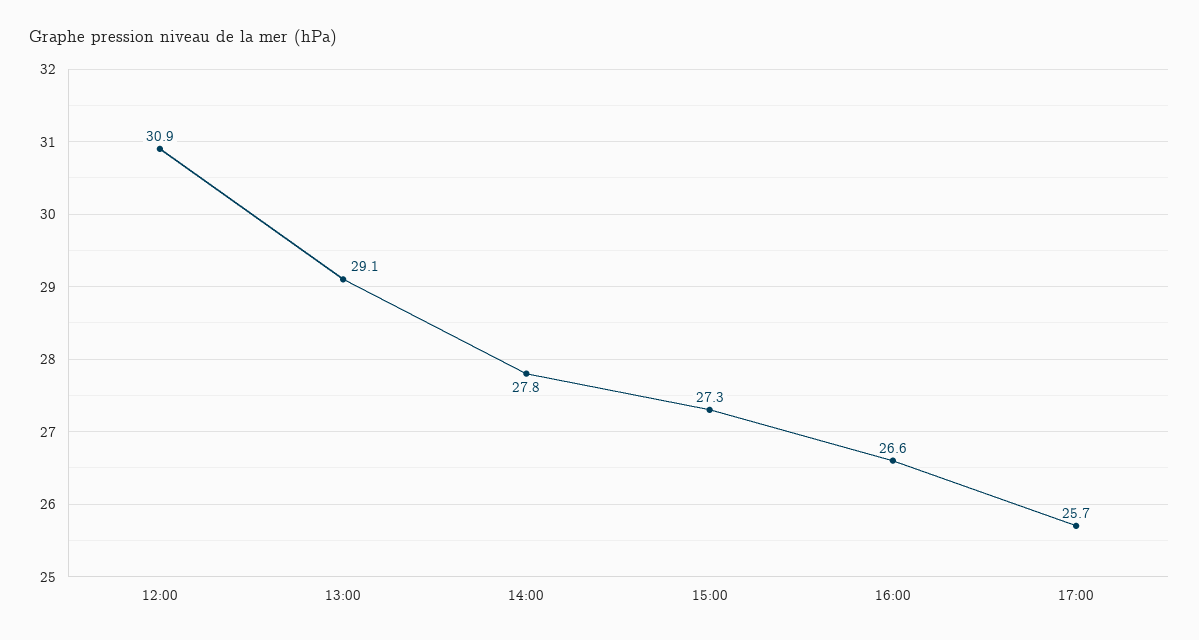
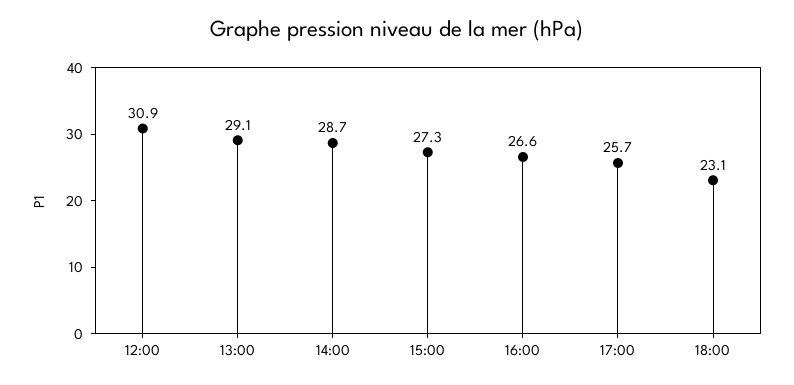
14:00: 27.8 -> 28.7
18:00: none -> 23.1

